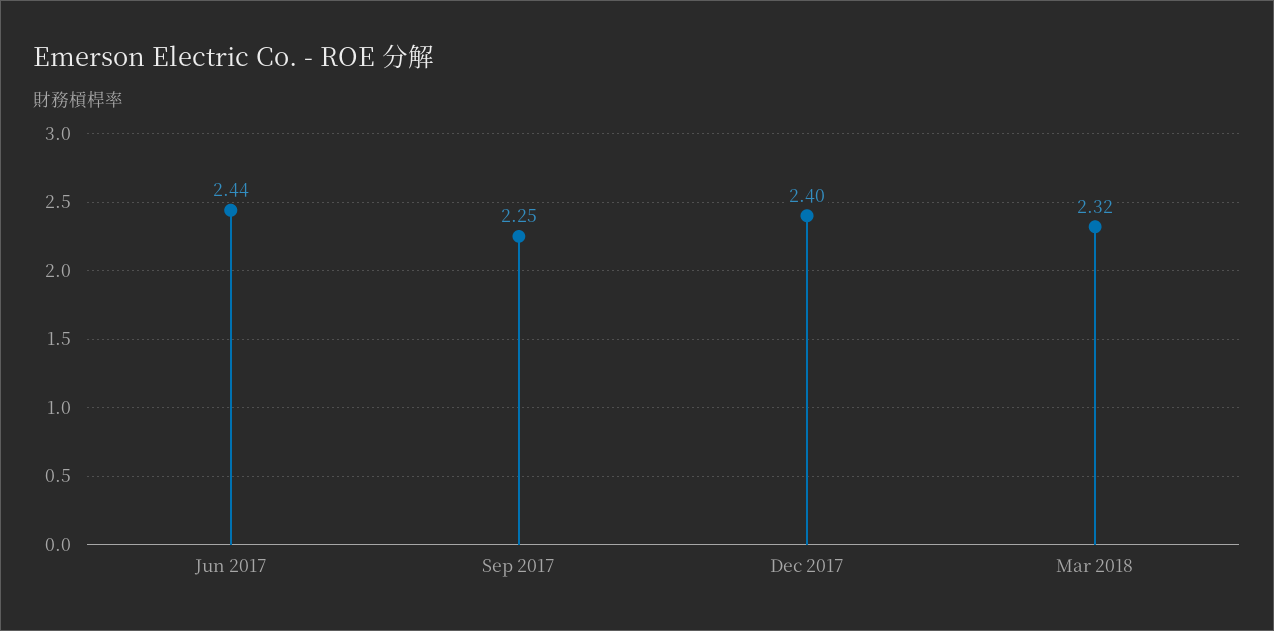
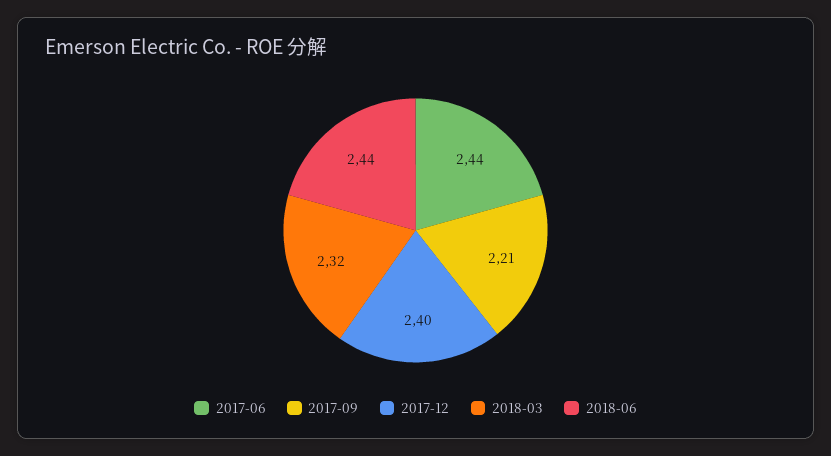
Sep 2017: 2.25 -> 2.21
2018-06: none -> 2.44

